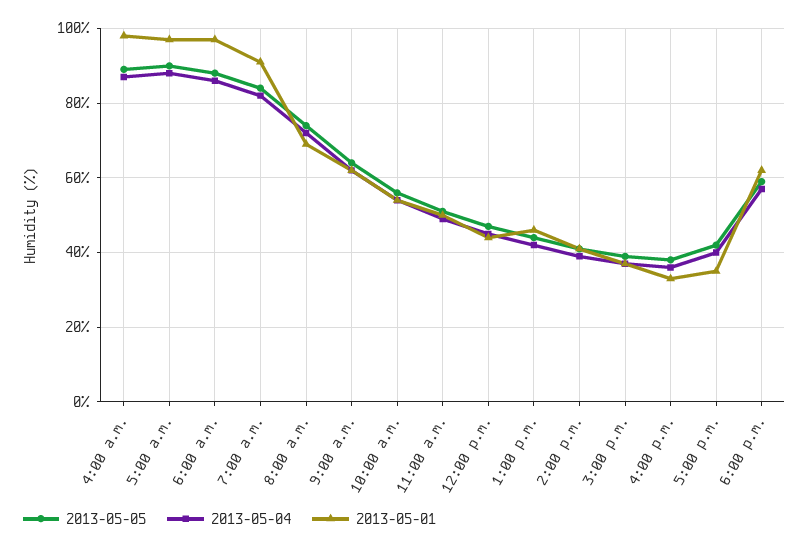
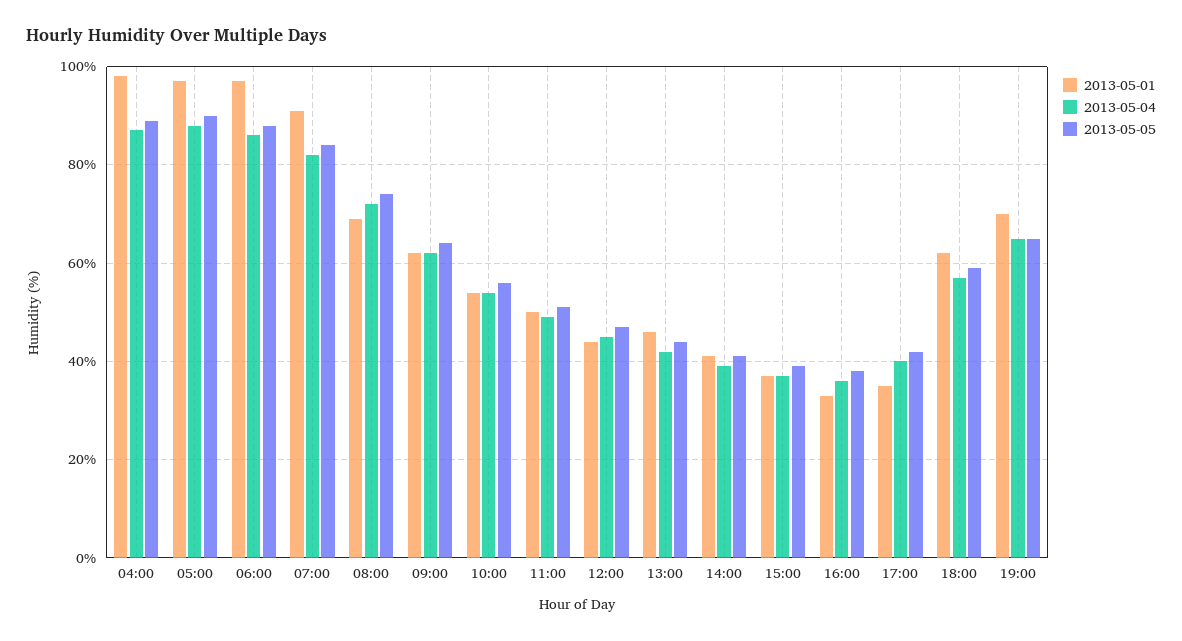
2013-05-01, 19:00: none -> 70
2013-05-04, 19:00: none -> 65
2013-05-05, 19:00: none -> 65

